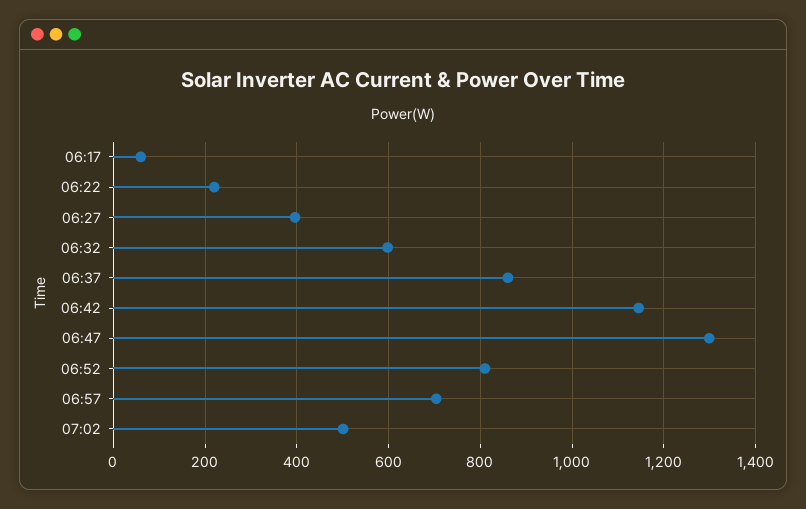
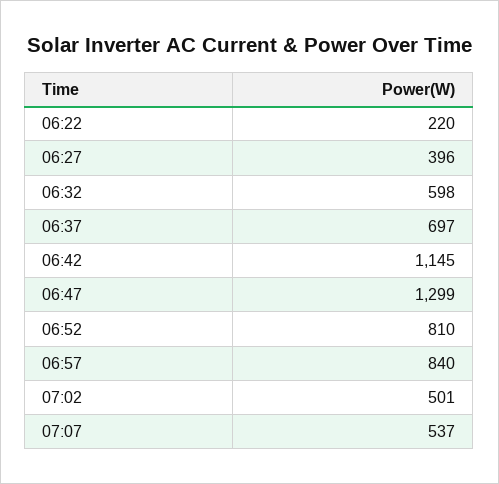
06:17: 60 -> none
06:37: 860 -> 697
06:57: 700 -> 840
07:07: none -> 537

